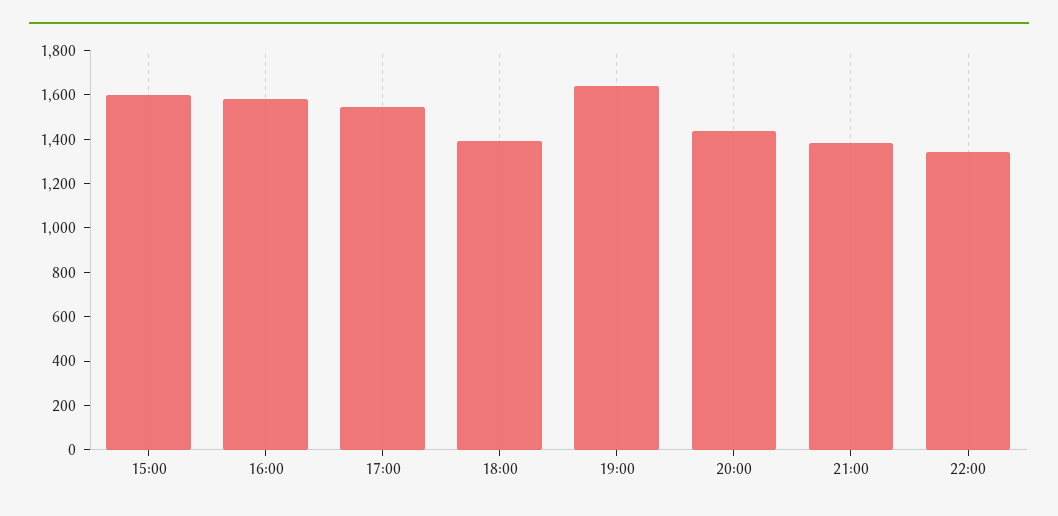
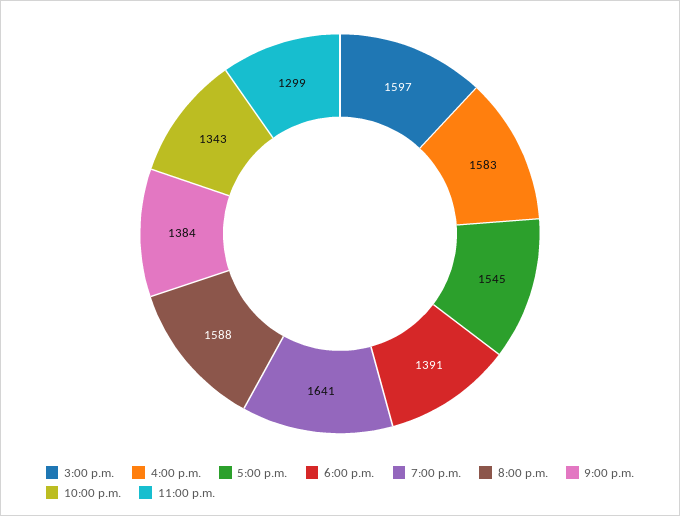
20:00: 1450 -> 1588
11:00 p.m.: none -> 1299

